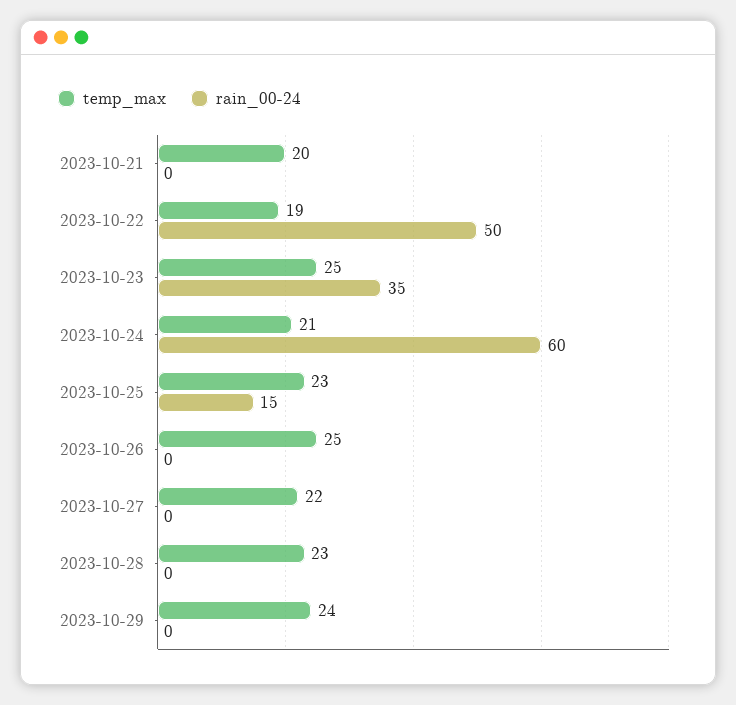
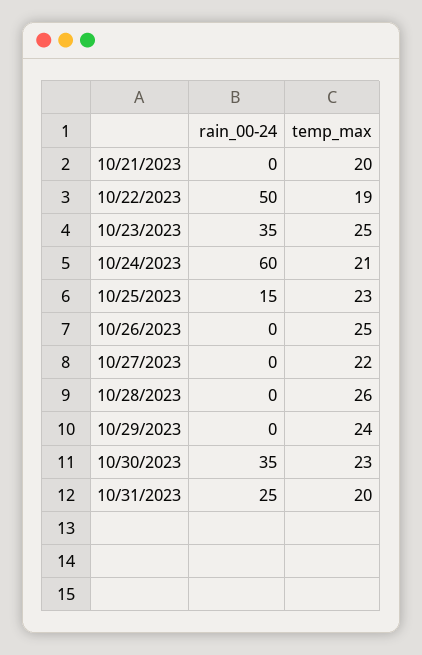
temp_max, 2023-10-28: 23 -> 26
rain_00-24, 10/30/2023: none -> 35
temp_max, 10/30/2023: none -> 23
rain_00-24, 10/31/2023: none -> 25
temp_max, 10/31/2023: none -> 20

